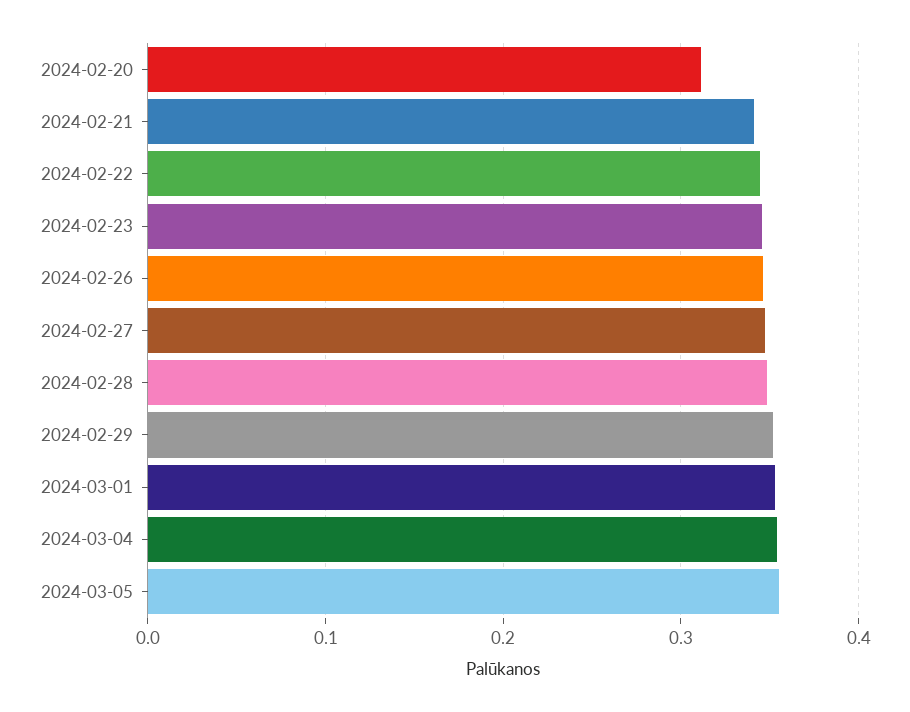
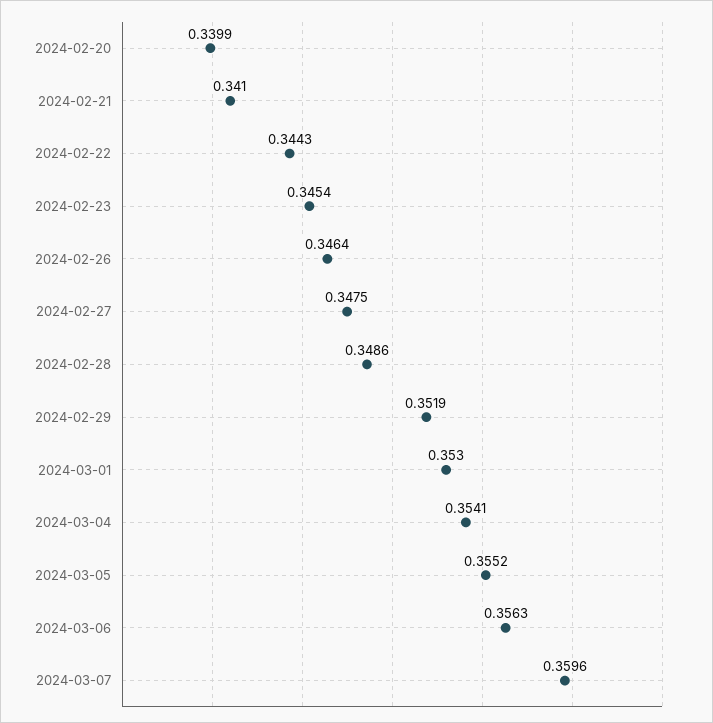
2024-02-20: 0.31 -> 0.3399
2024-03-06: none -> 0.3563
2024-03-07: none -> 0.3596

